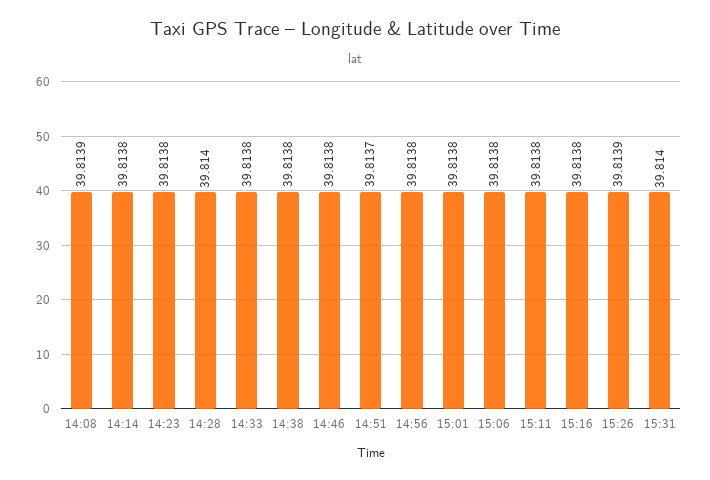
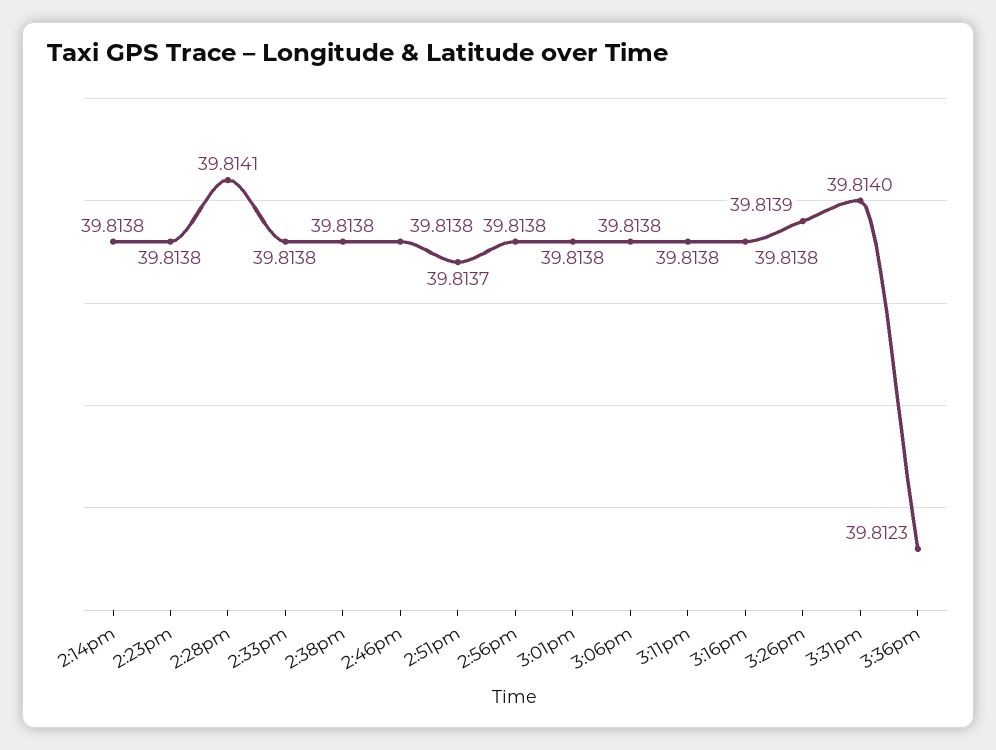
14:08: 39.8139 -> none
14:28: 39.814 -> 39.8141
3:36pm: none -> 39.8123

